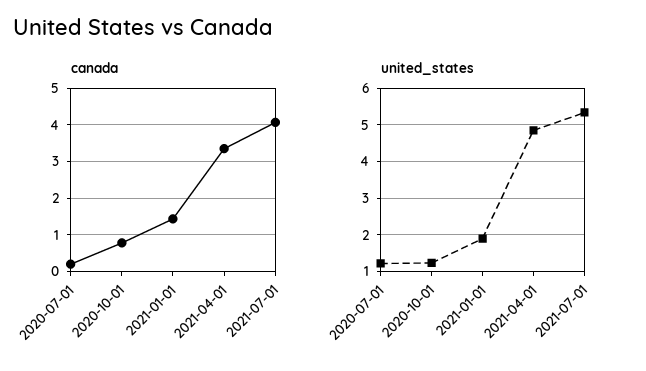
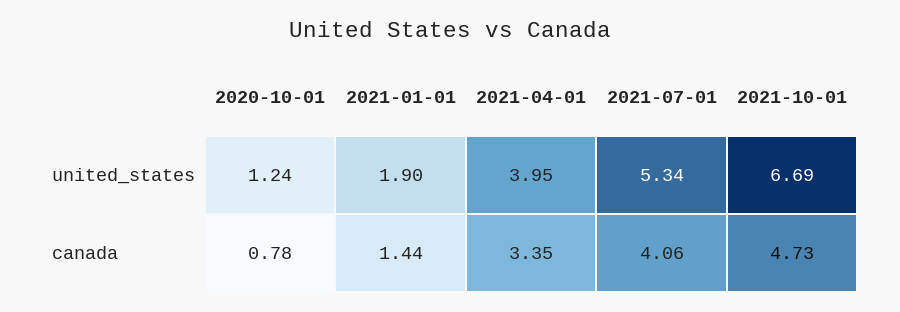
canada, 2020-07-01: 0.2 -> none
united_states, 2020-07-01: 1.2 -> none
united_states, 2021-04-01: 4.8 -> 3.95
united_states, 2021-10-01: none -> 6.69
canada, 2021-10-01: none -> 4.73

